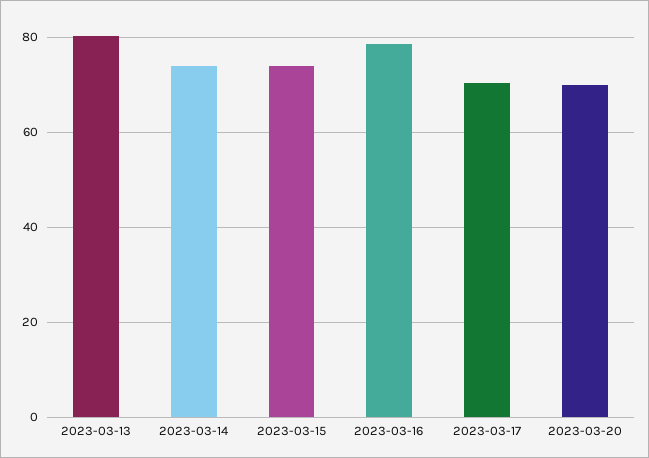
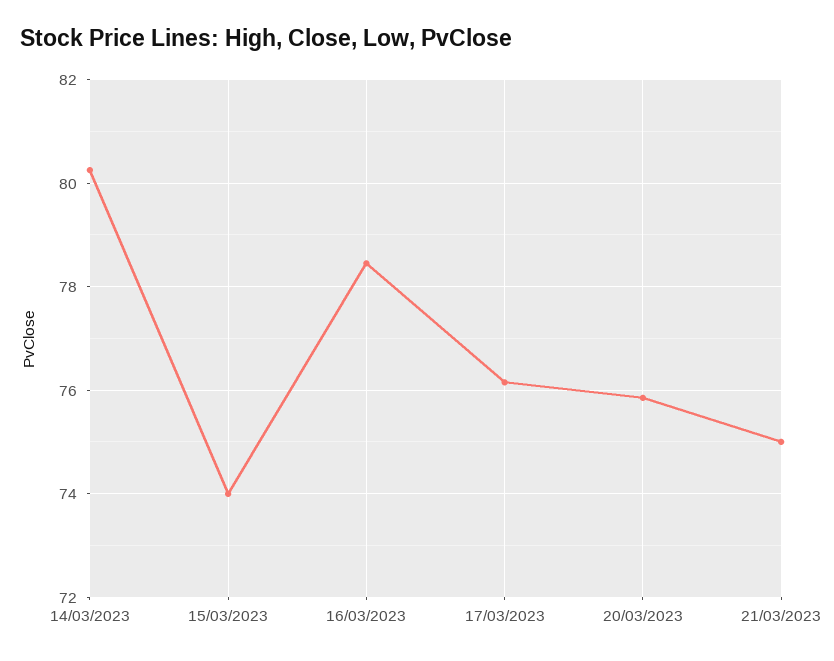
2023-03-13: 80 -> none
2023-03-14: 74 -> 80.2
2023-03-17: 70 -> 76.2
2023-03-20: 70 -> 75.8
21/03/2023: none -> 75

